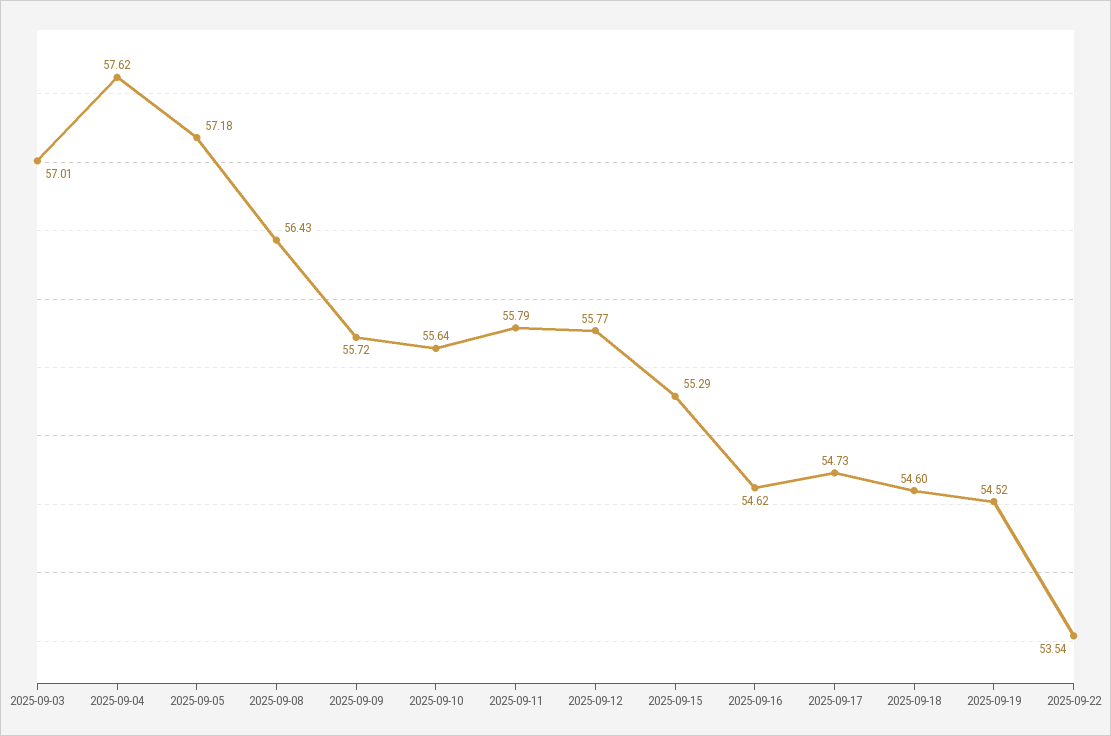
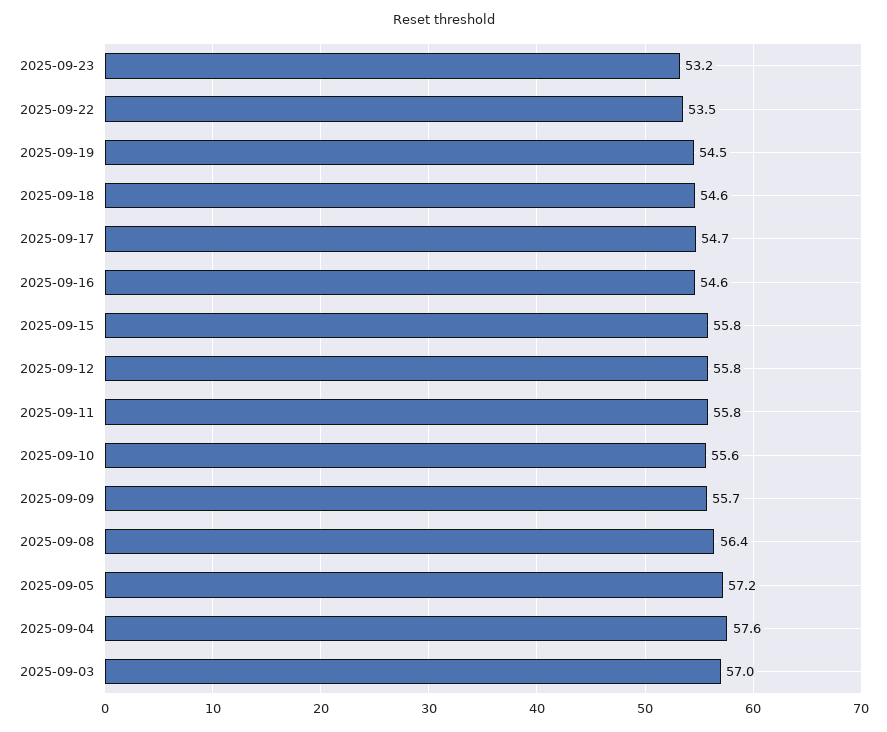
2025-09-15: 55.29 -> 55.8
2025-09-23: none -> 53.2

